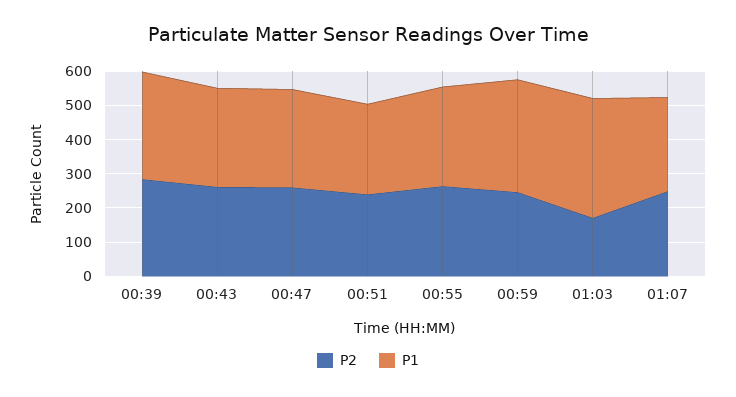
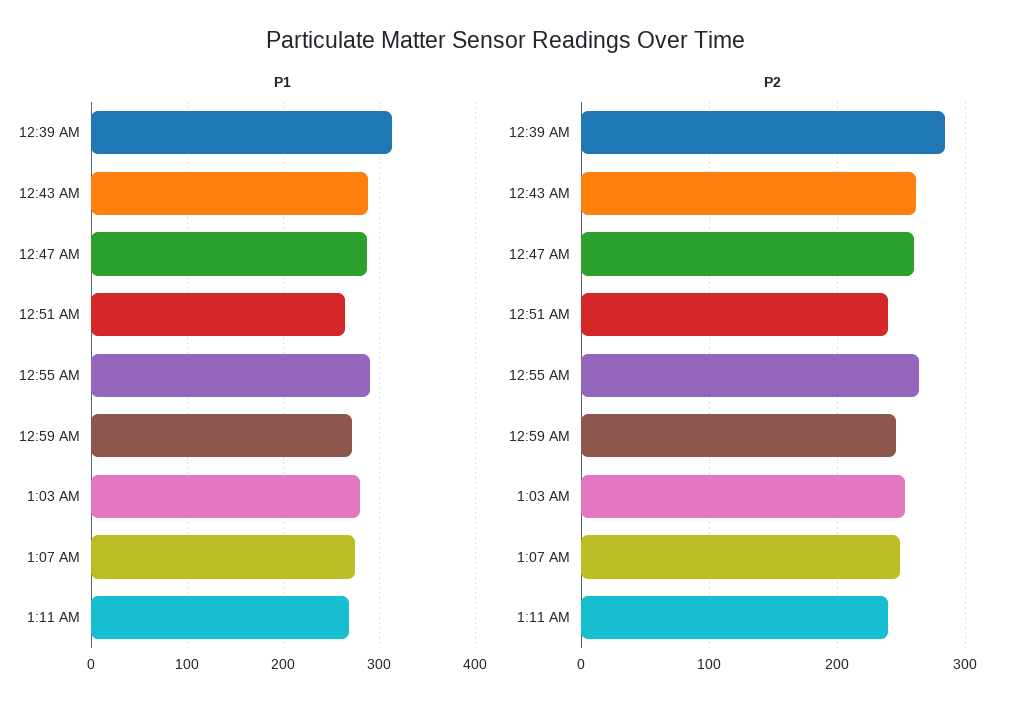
P1, 00:59: 325 -> 270
P2, 01:03: 175 -> 250
P1, 01:03: 350 -> 280
P1, 1:11 AM: none -> 270
P2, 1:11 AM: none -> 240

